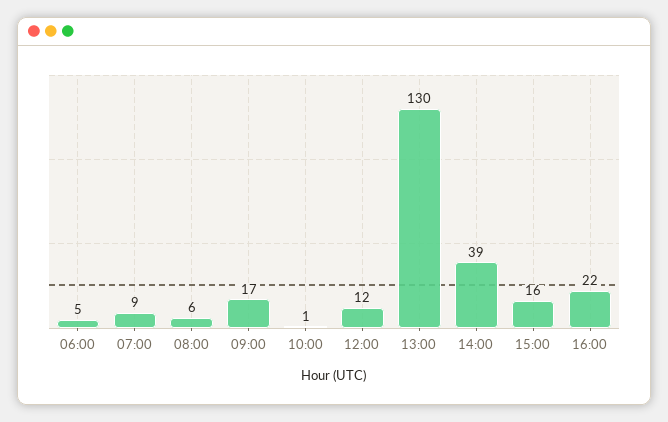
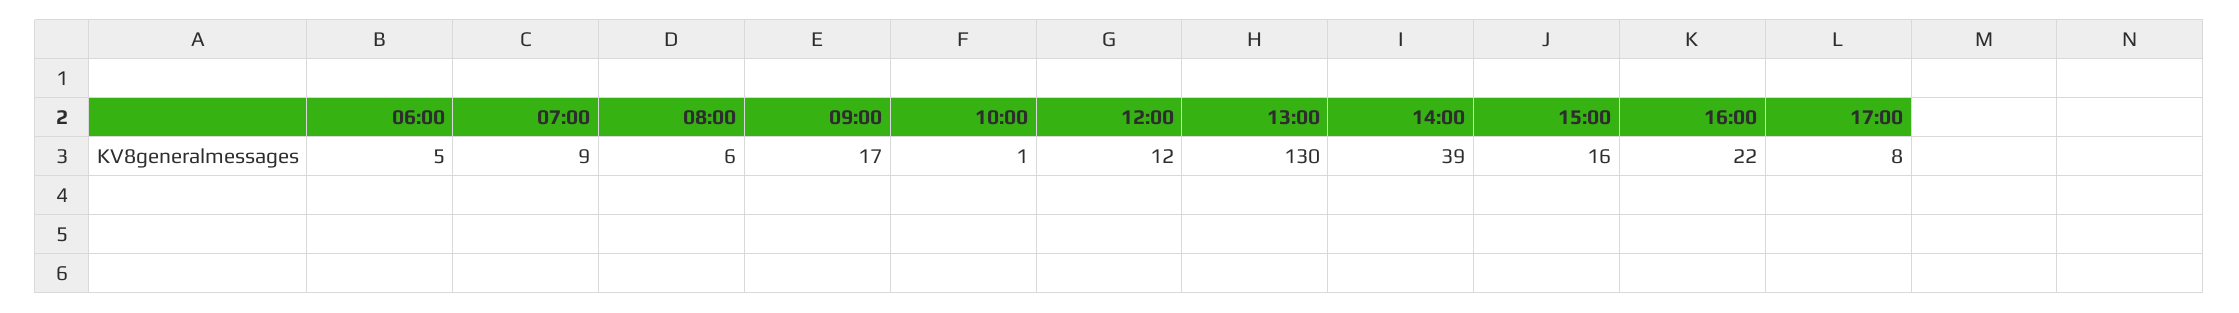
17:00: none -> 8

